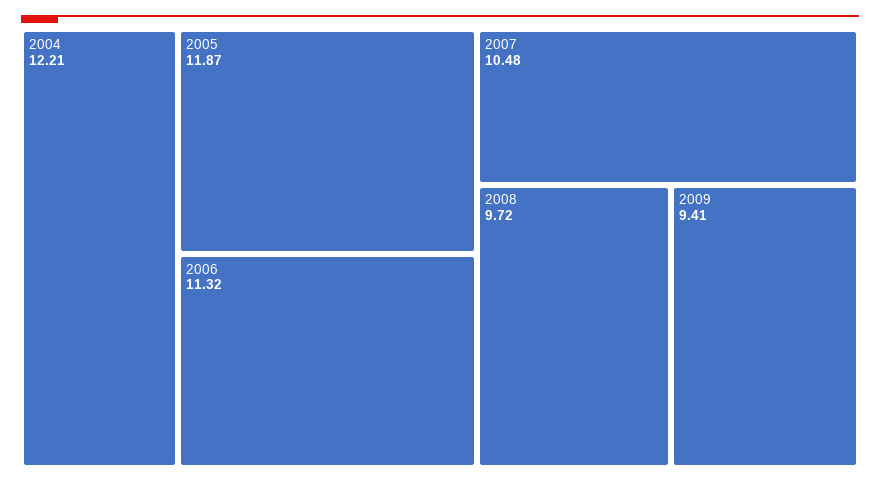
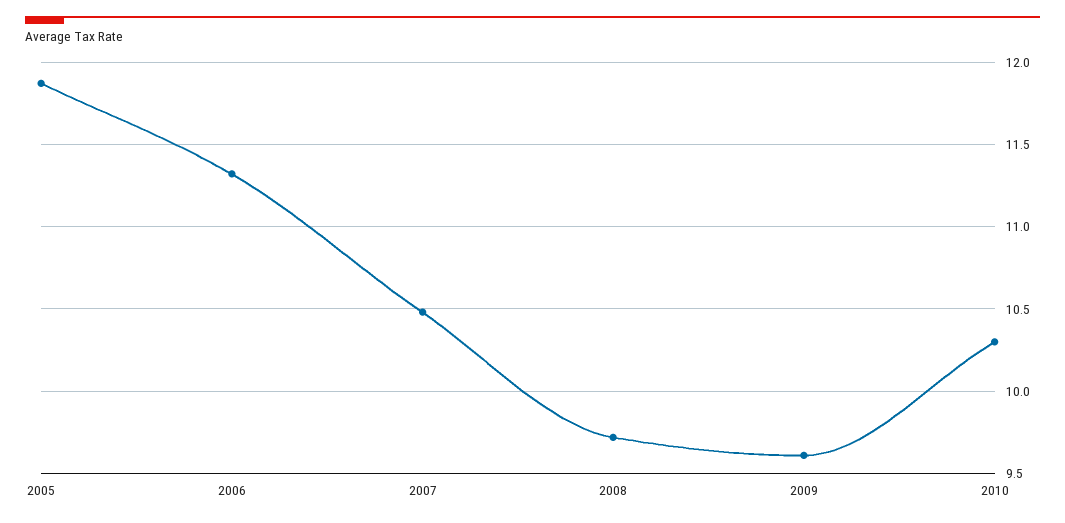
2004: 12.21 -> none
2009: 9.41 -> 9.6
2010: none -> 10.3

